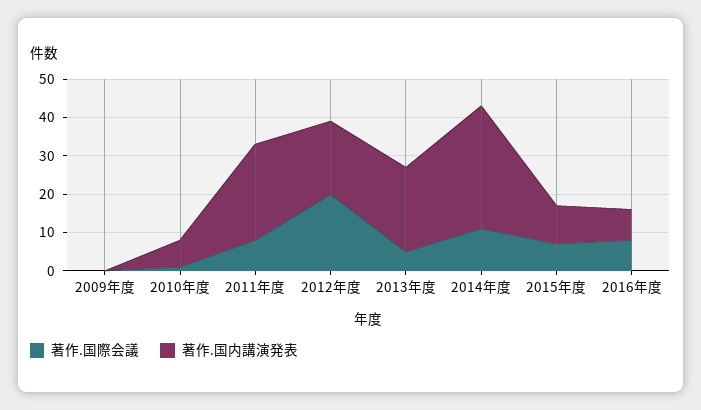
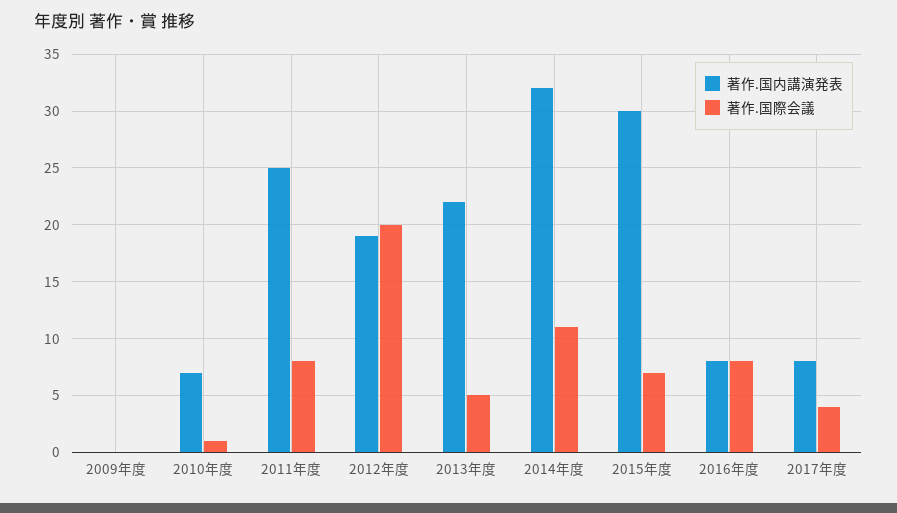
著作.国内講演発表, 2015年度: 10 -> 30
著作.国内講演発表, 2017年度: none -> 8
著作.国際会議, 2017年度: none -> 4

